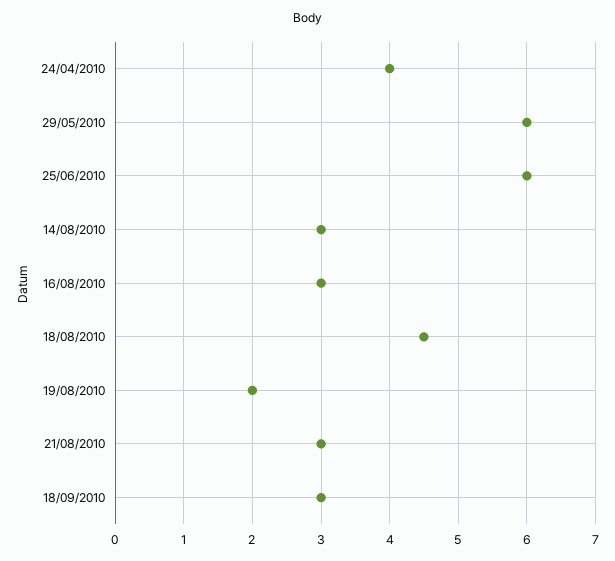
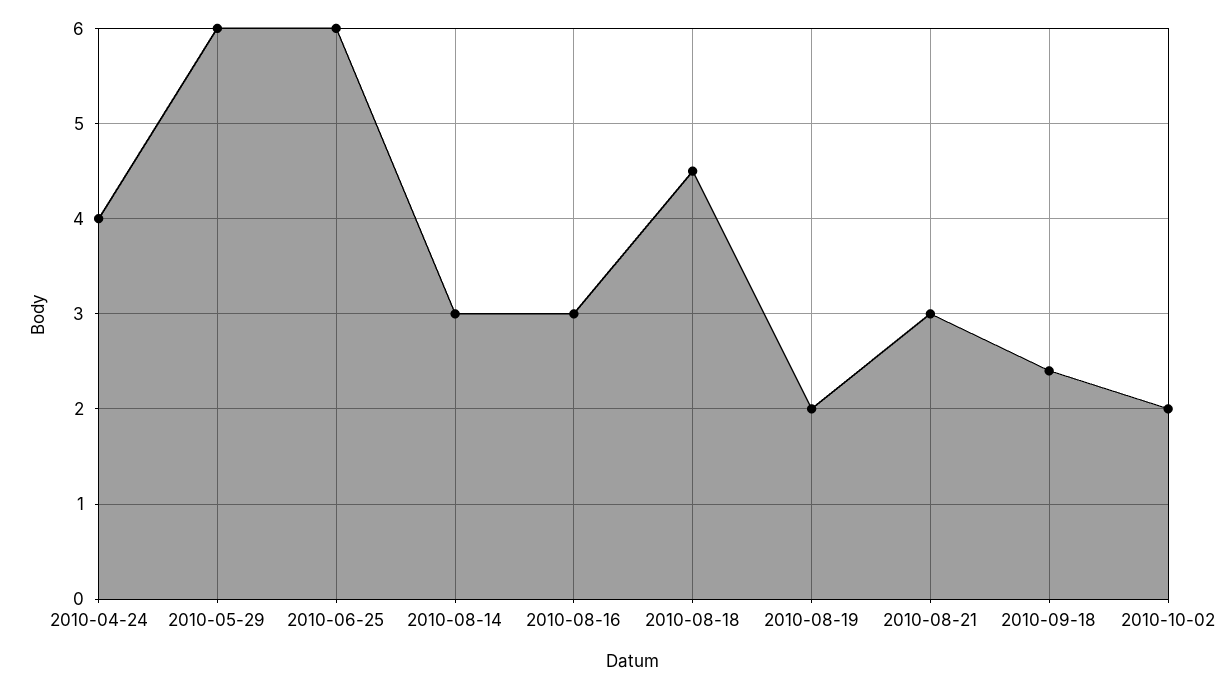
18/09/2010: 3 -> 2.4
2010-10-02: none -> 2

